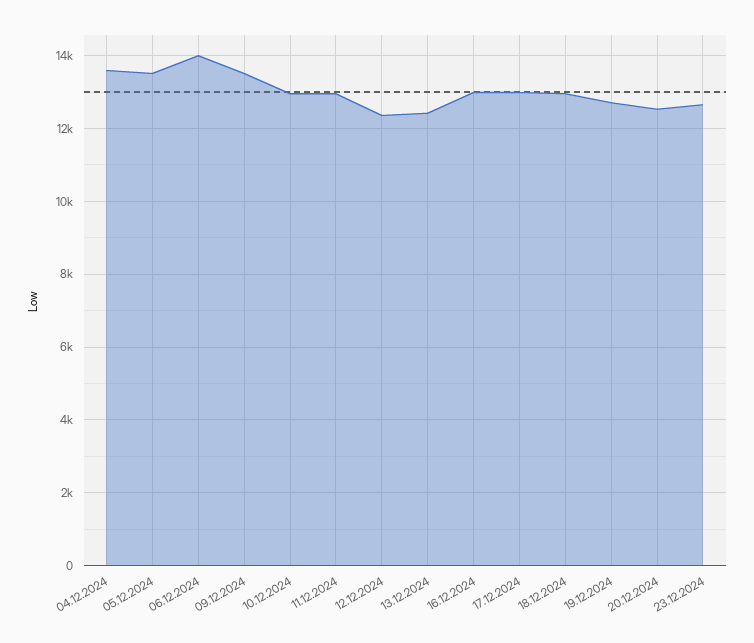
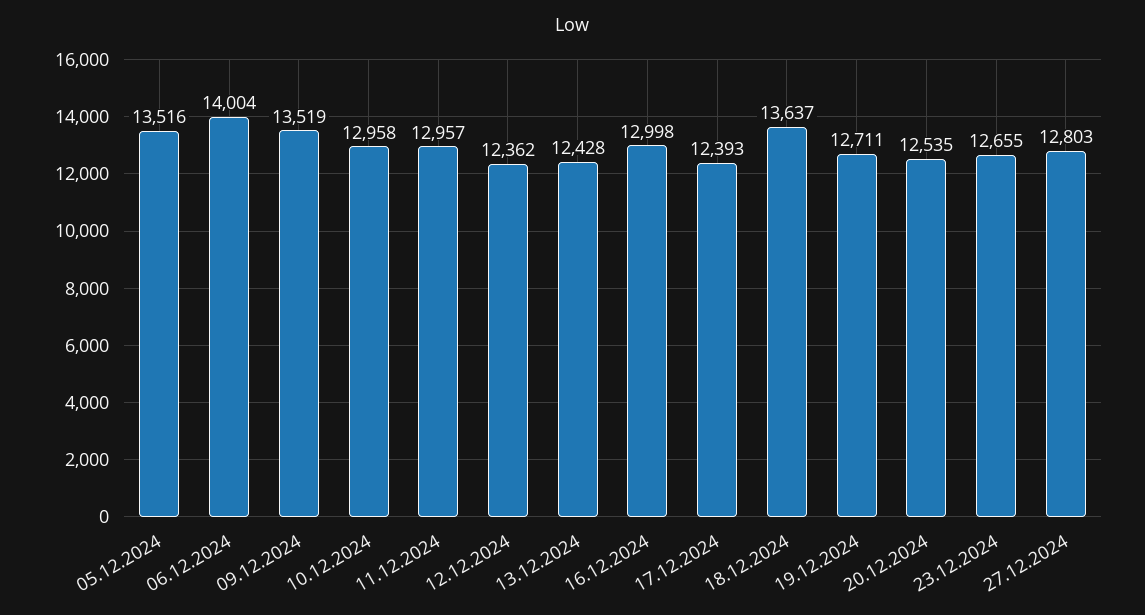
04.12.2024: 13600 -> none
17.12.2024: 13000 -> 12393
18.12.2024: 13000 -> 13637
27.12.2024: none -> 12803

